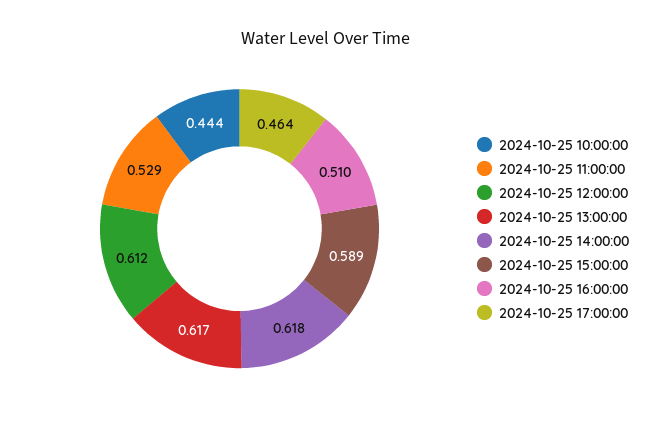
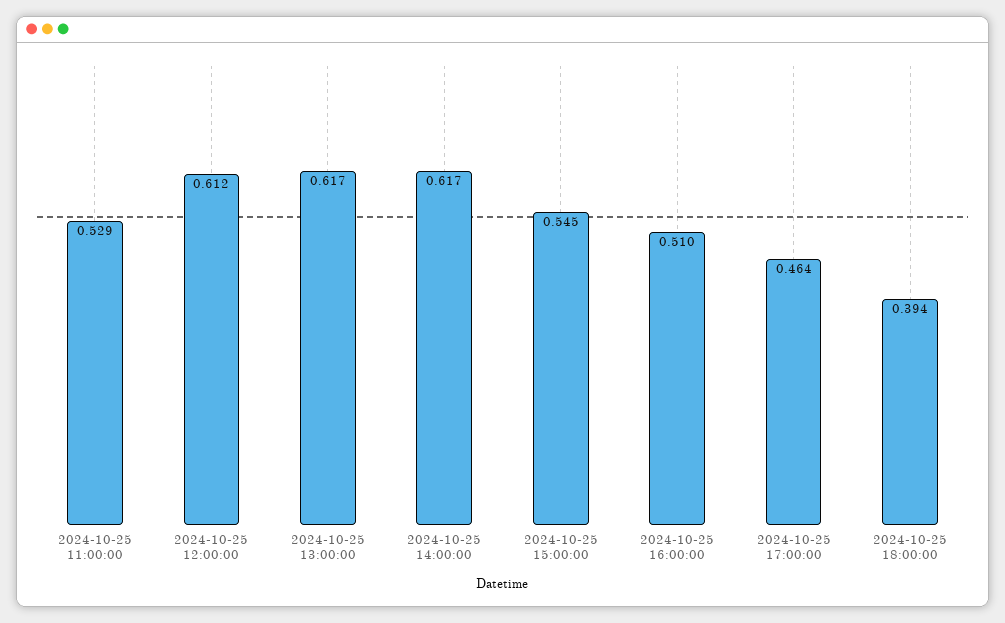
2024-10-25 10:00:00: 0.444 -> none
2024-10-25 14:00:00: 0.618 -> 0.617
2024-10-25 15:00:00: 0.589 -> 0.545
2024-10-25 18:00:00: none -> 0.394

